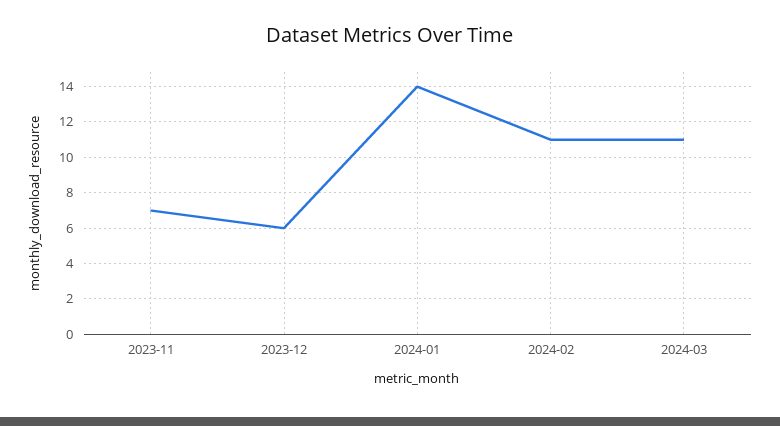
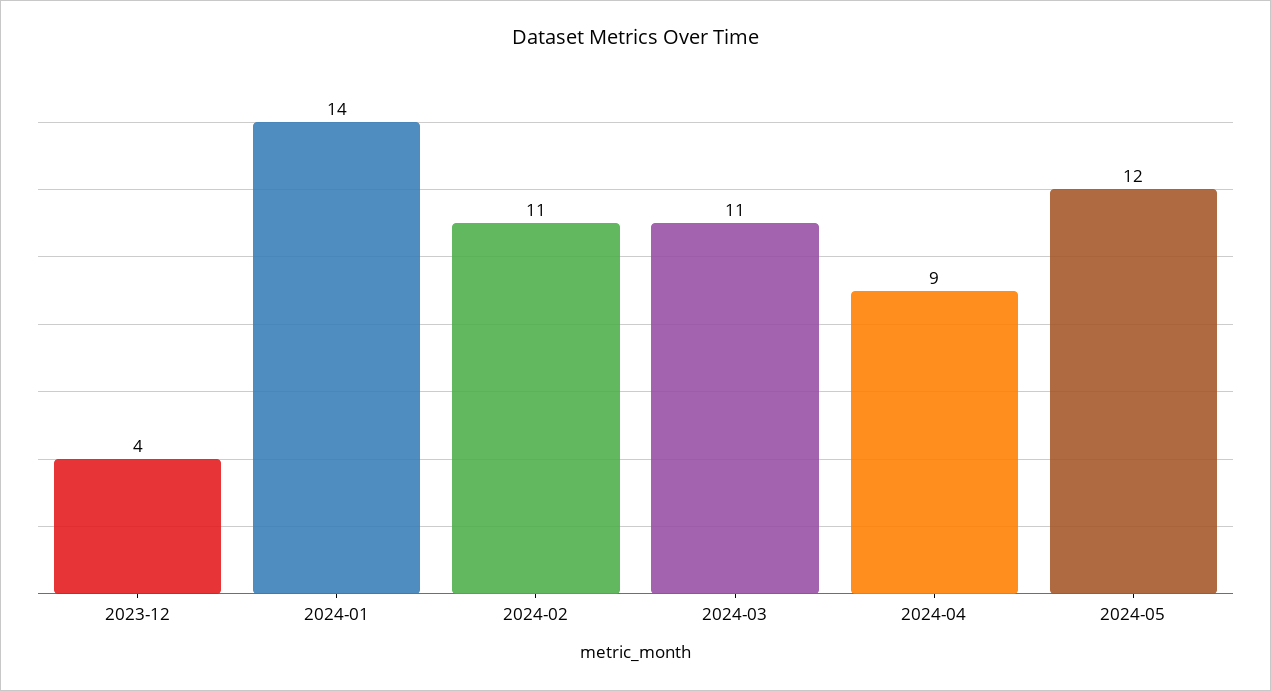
2023-11: 7 -> none
2023-12: 6 -> 4
2024-04: none -> 9
2024-05: none -> 12

